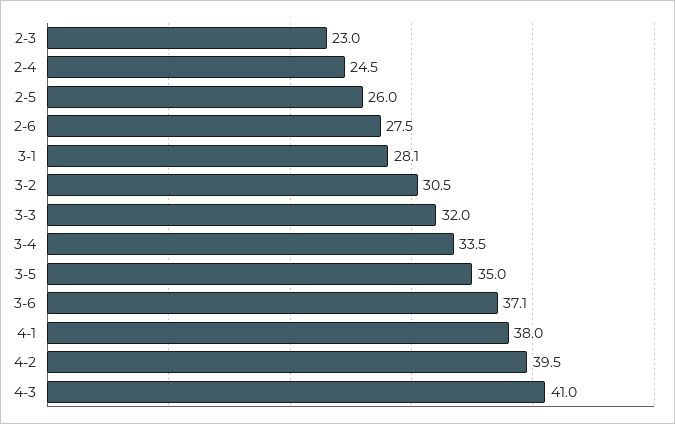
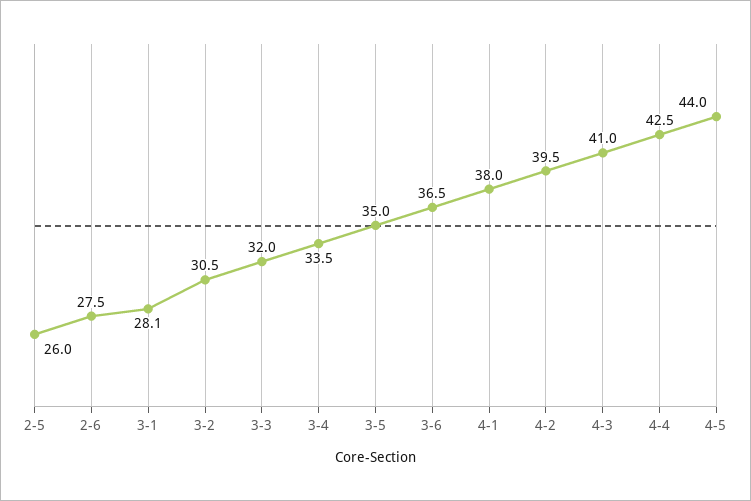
2-3: 23 -> none
2-4: 24.5 -> none
3-6: 37.1 -> 36.5
4-4: none -> 42.5
4-5: none -> 44

